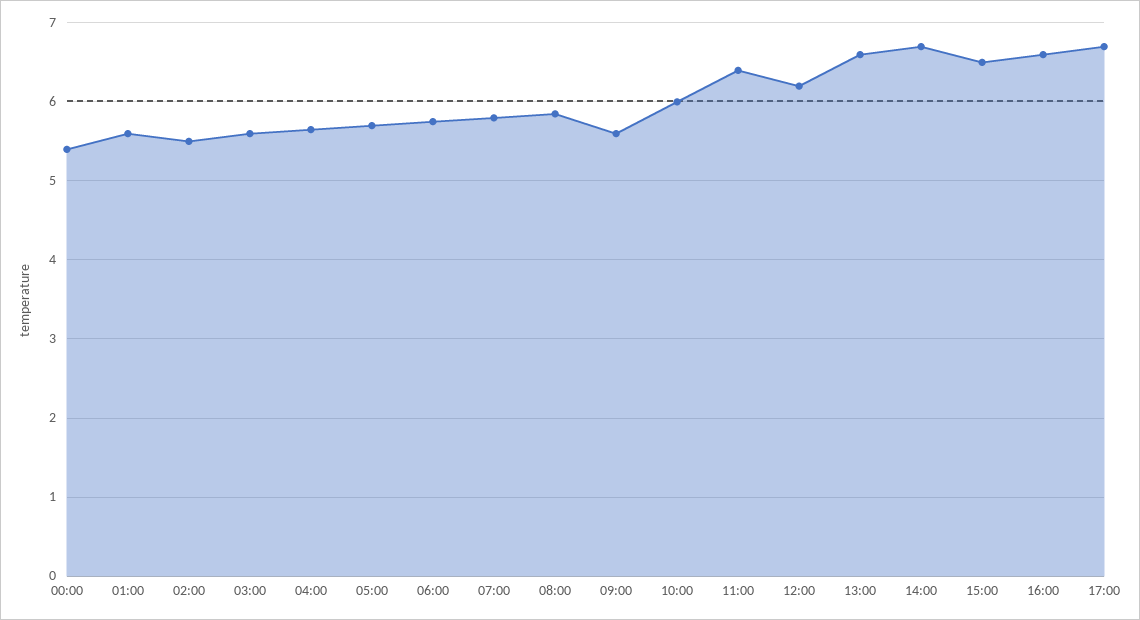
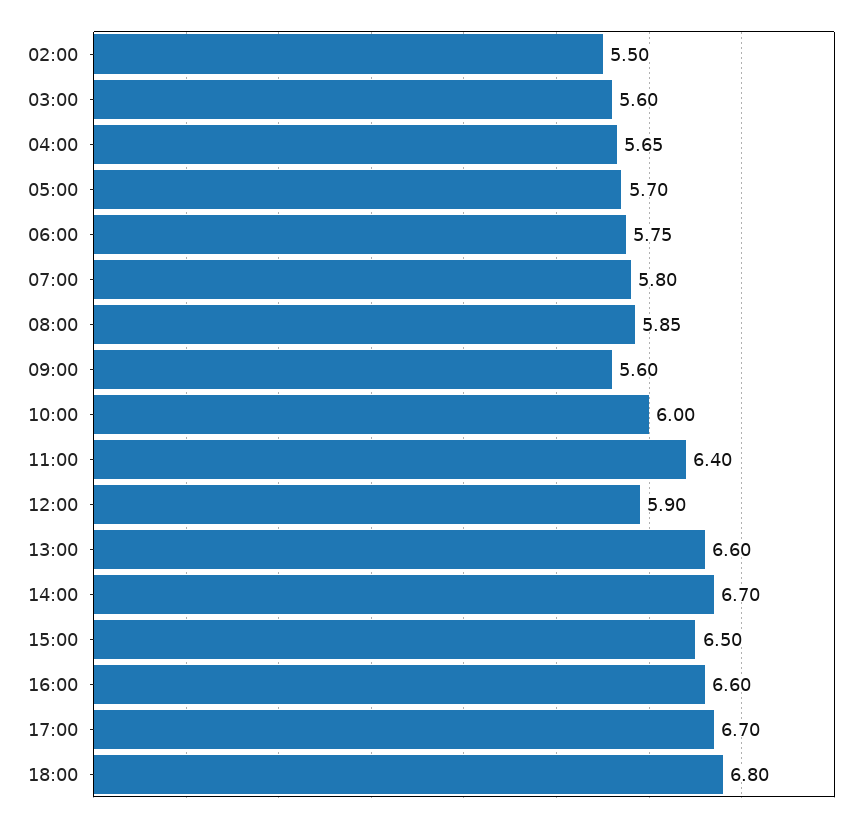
00:00: 5.4 -> none
01:00: 5.6 -> none
12:00: 6.2 -> 5.9
18:00: none -> 6.8

